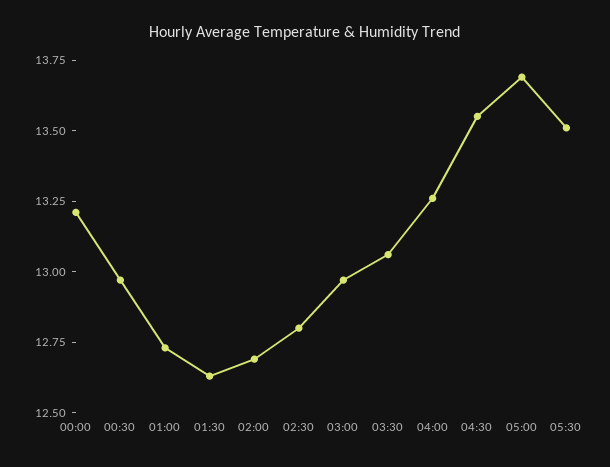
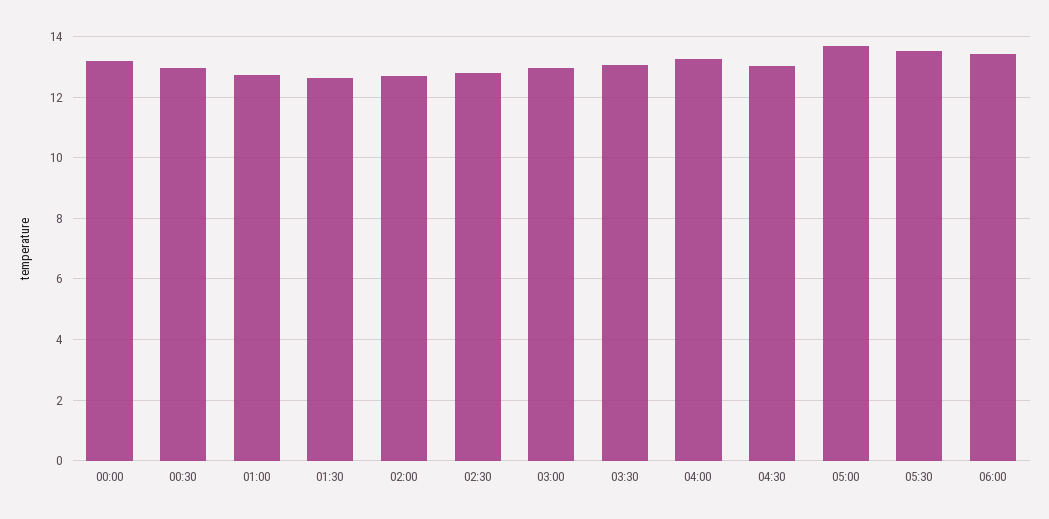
04:30: 13.55 -> 13
06:00: none -> 13.4

